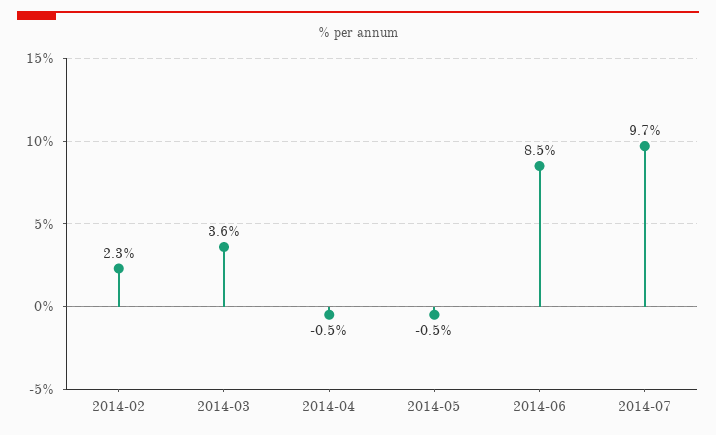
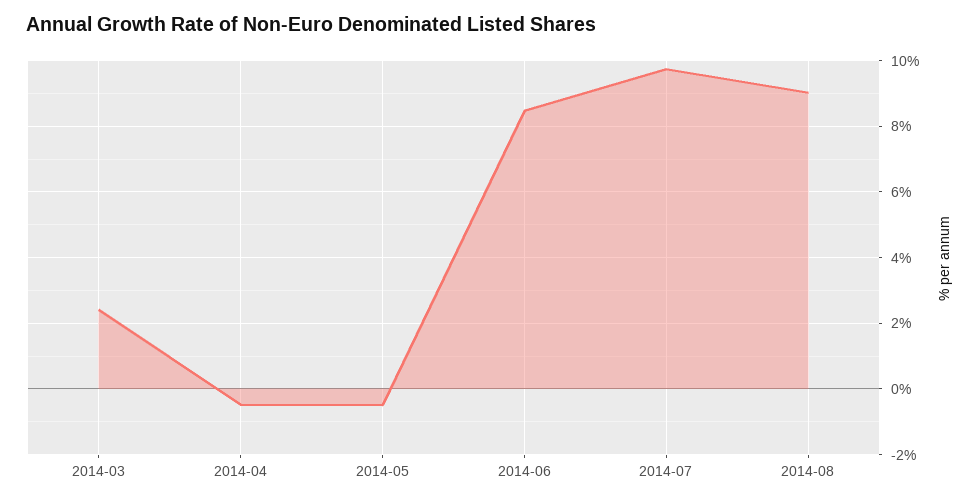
2014-02: 2.3 -> none
2014-03: 3.6 -> 2.4
2014-08: none -> 9

